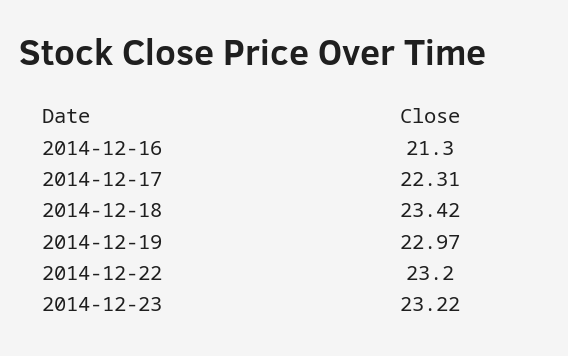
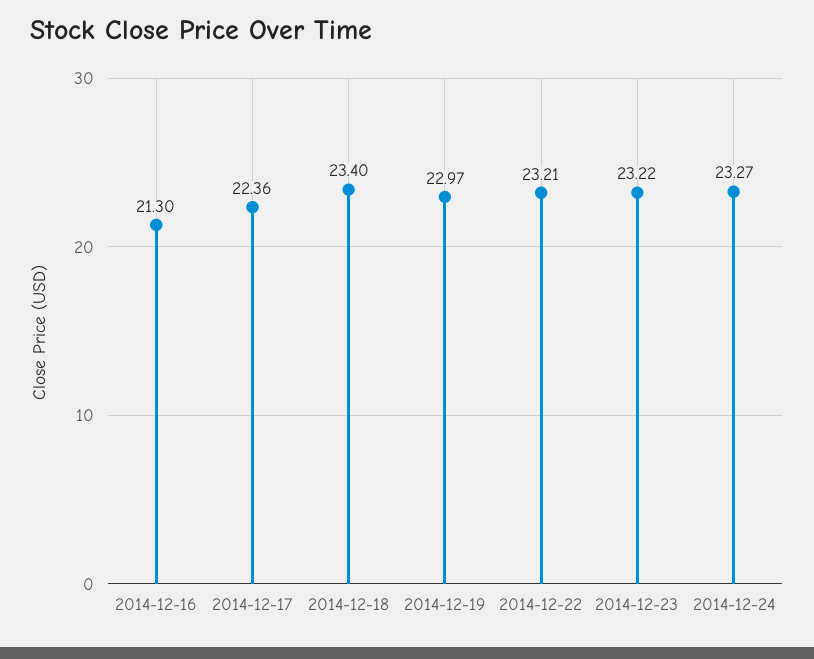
2014-12-17: 22.31 -> 22.36
2014-12-18: 23.42 -> 23.4
2014-12-22: 23.2 -> 23.21
2014-12-24: none -> 23.27

